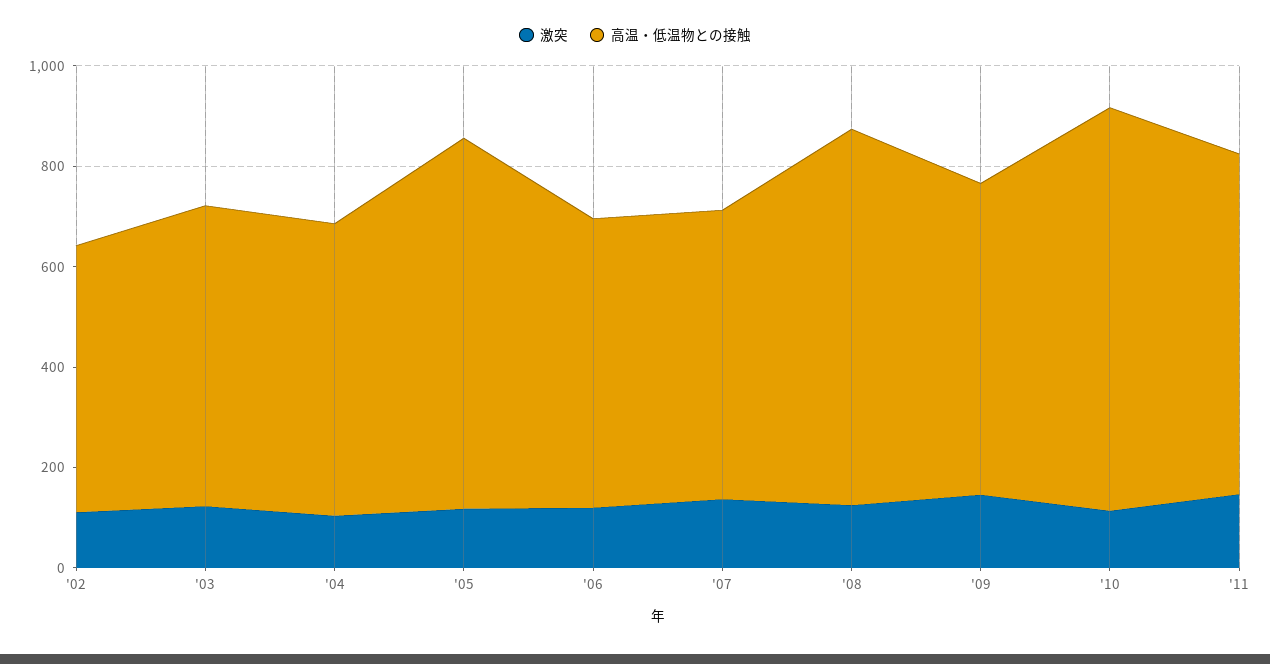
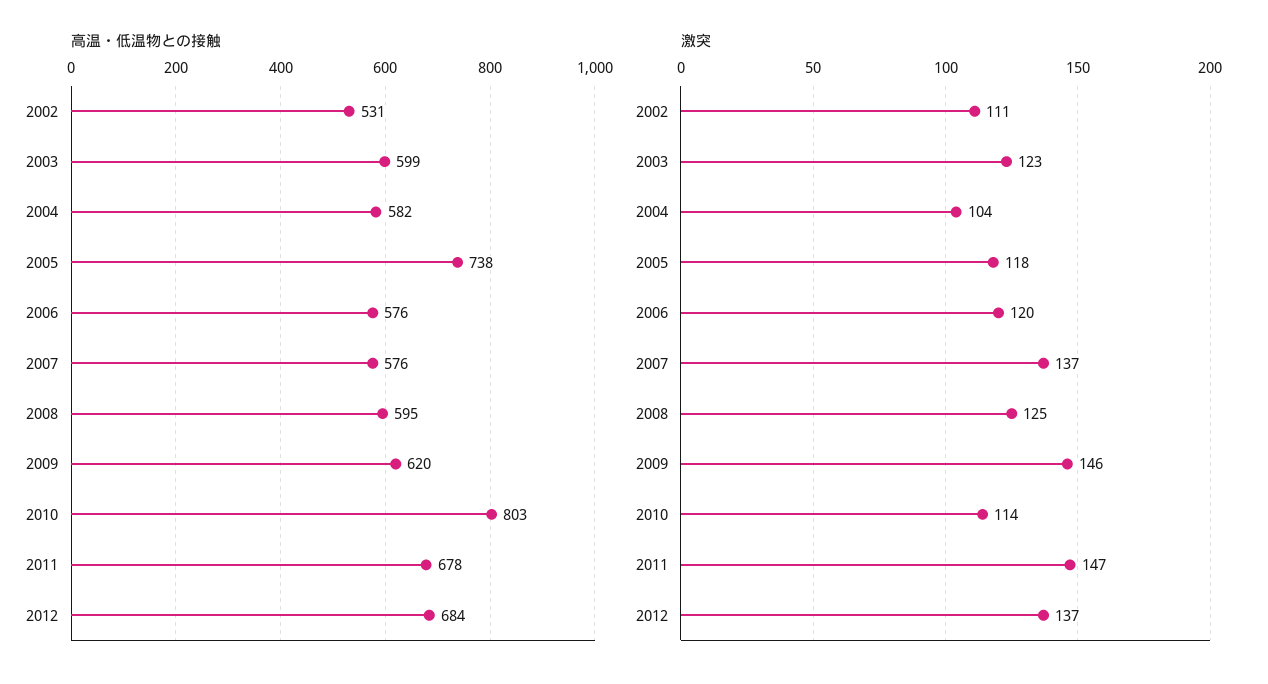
高温・低温物との接触, '08: 750 -> 595
高温・低温物との接触, 2012: none -> 684
激突, 2012: none -> 137

